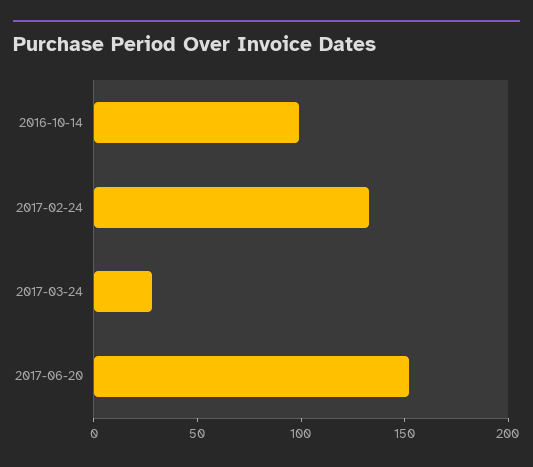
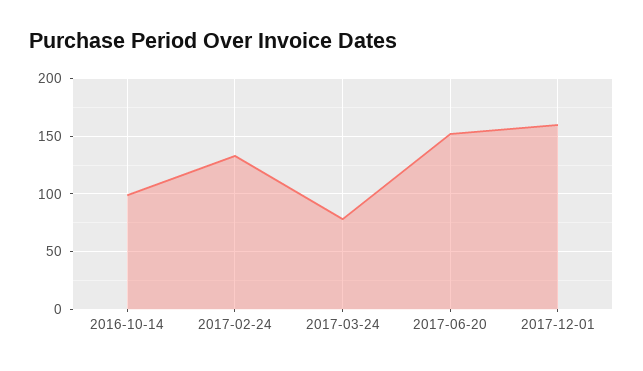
2017-03-24: 30 -> 80
2017-12-01: none -> 160

